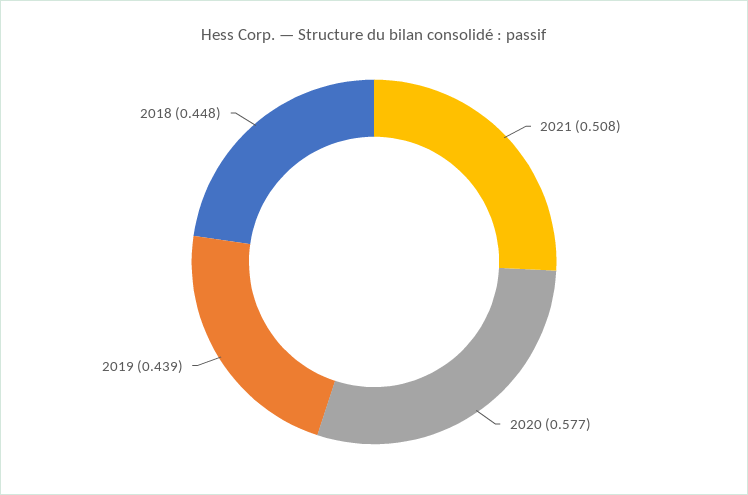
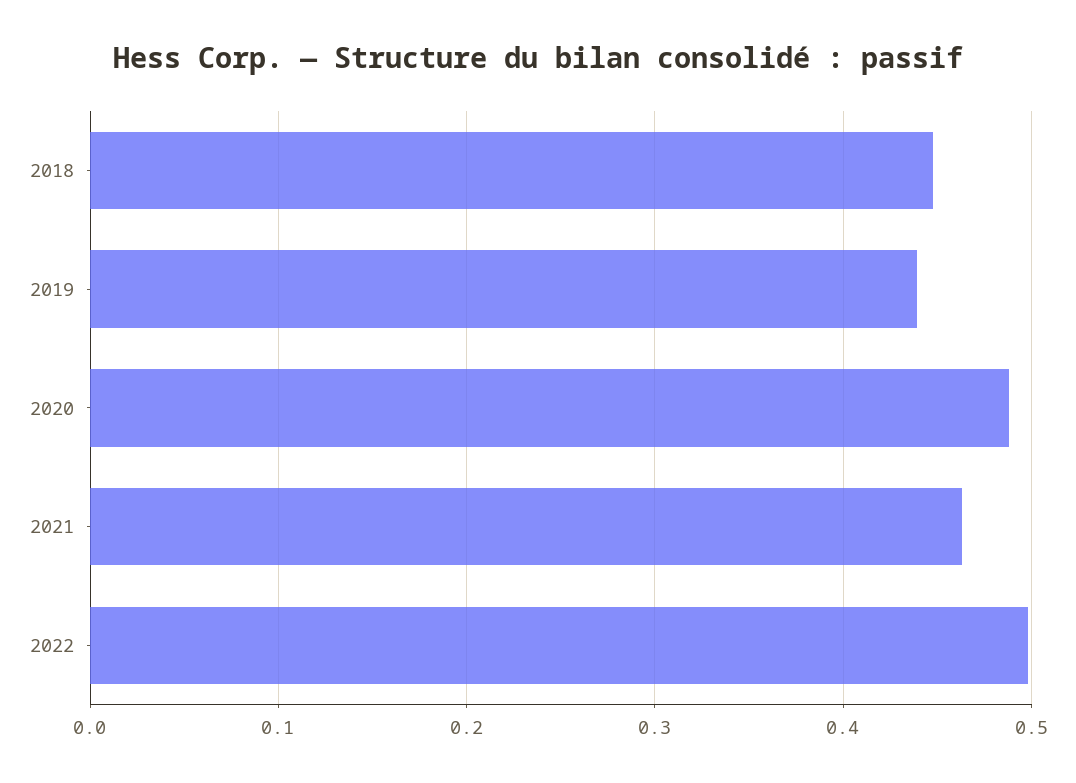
2021: 0.508 -> 0.46
2020: 0.577 -> 0.49
2022: none -> 0.5

